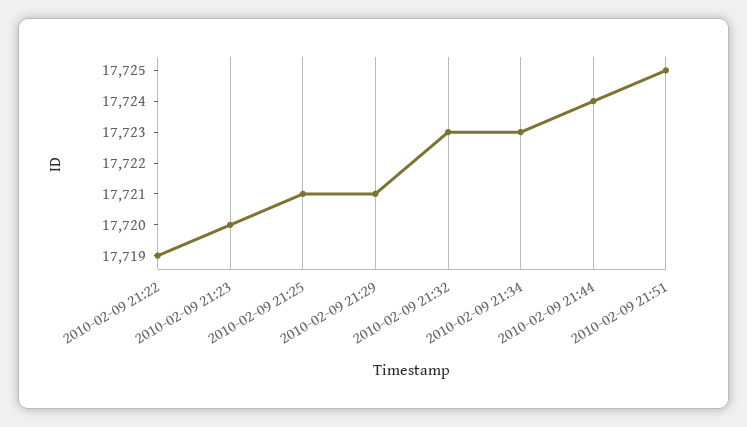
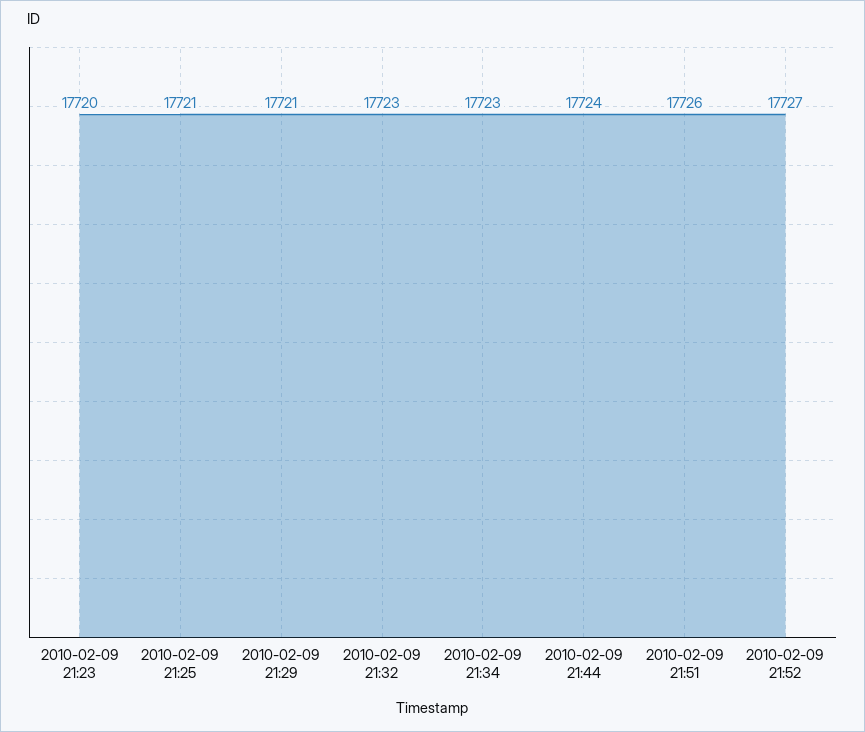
2010-02-09 21:22: 17719 -> none
2010-02-09 21:51: 17725 -> 17726
2010-02-09 21:52: none -> 17727

